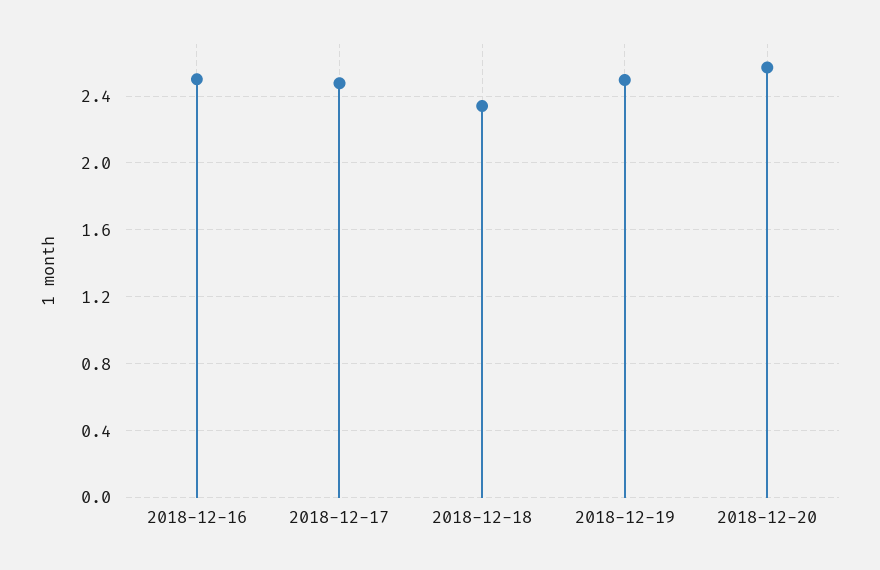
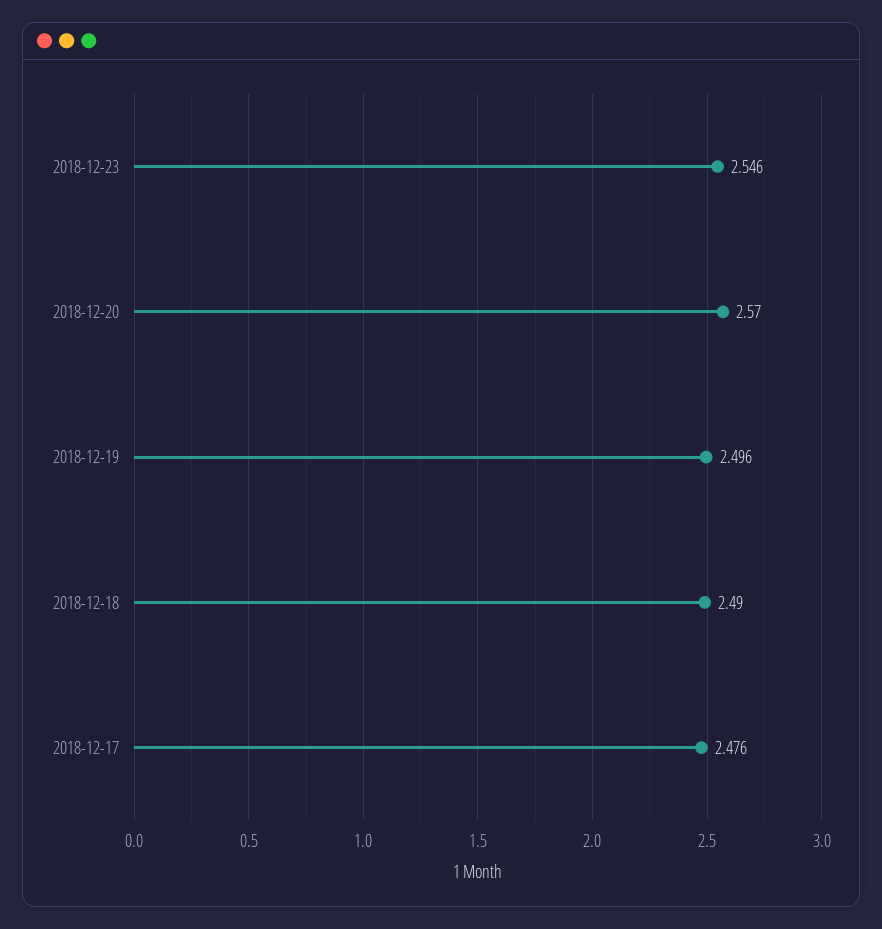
2018-12-16: 2.5 -> none
2018-12-18: 2.35 -> 2.49
2018-12-23: none -> 2.546

